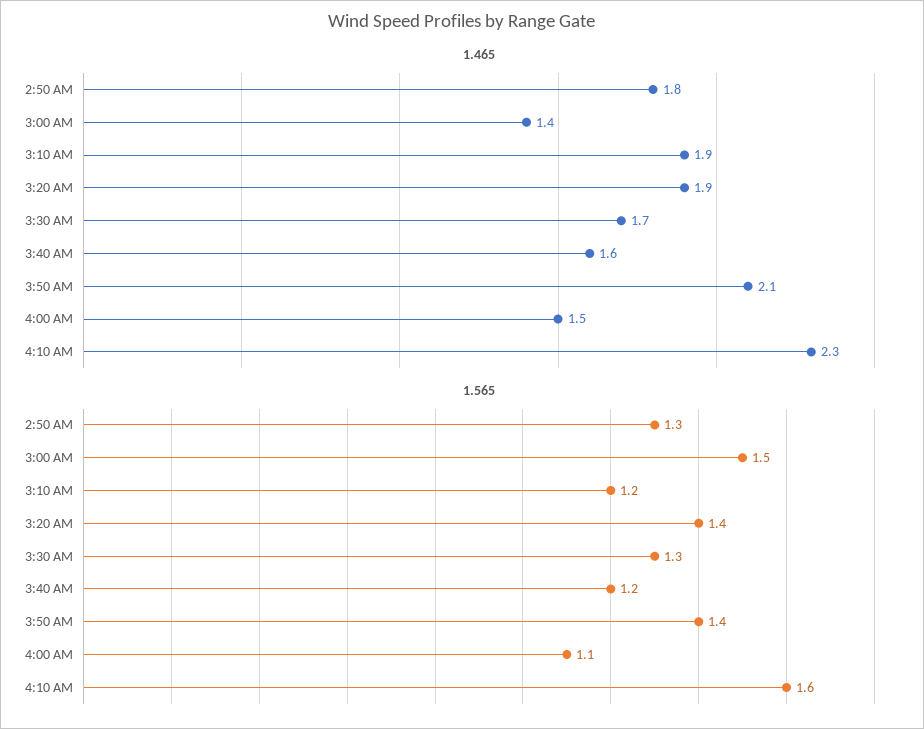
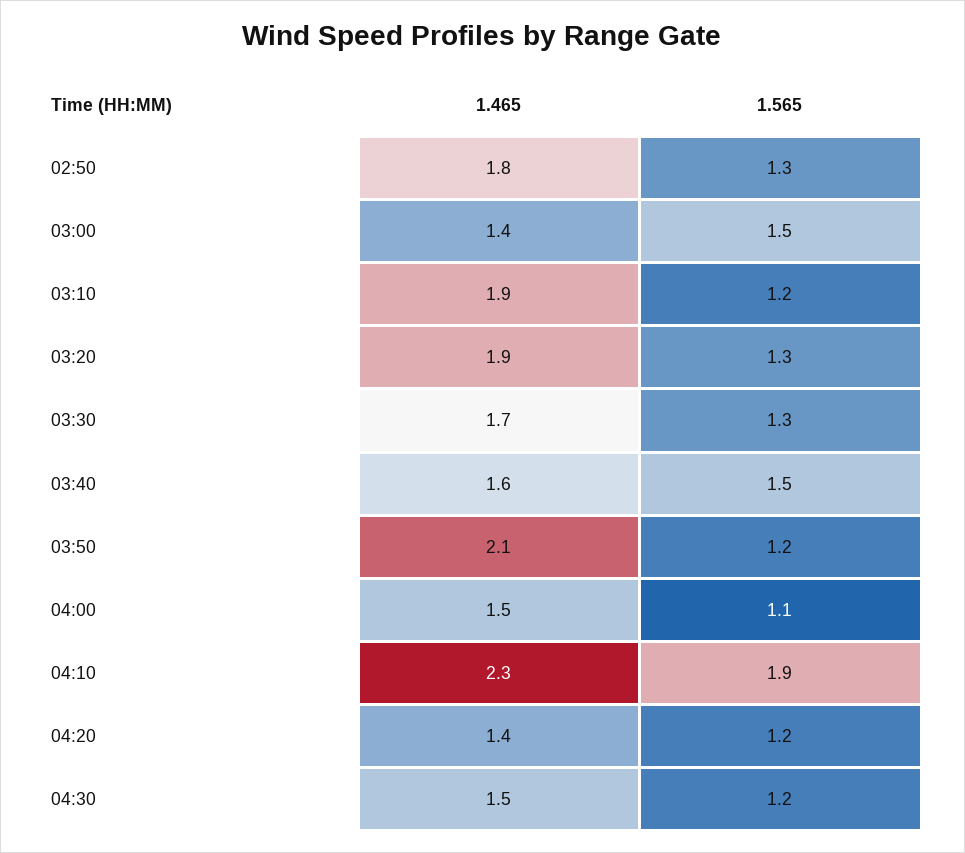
1.565, 3:20 AM: 1.4 -> 1.3
1.565, 3:40 AM: 1.2 -> 1.5
1.565, 3:50 AM: 1.4 -> 1.2
1.565, 4:10 AM: 1.6 -> 1.9
1.465, 04:20: none -> 1.4
1.565, 04:20: none -> 1.2
1.465, 04:30: none -> 1.5
1.565, 04:30: none -> 1.2

